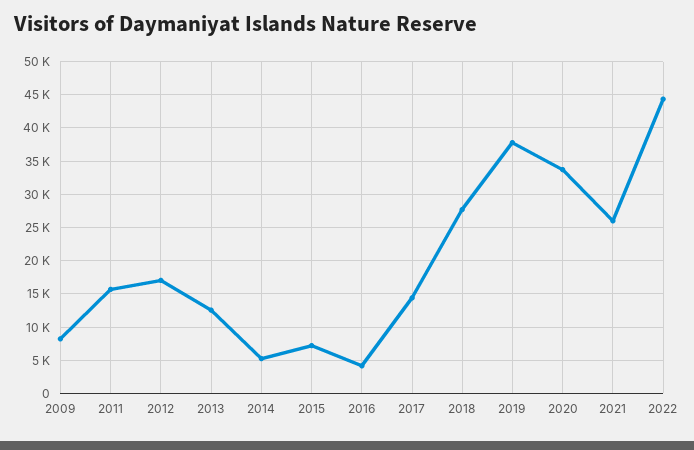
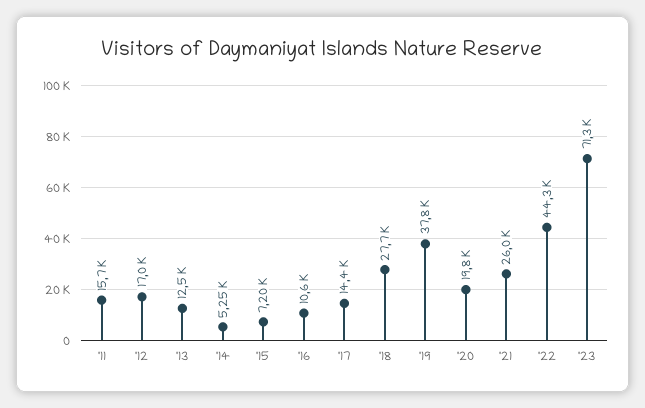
2009: 8000 -> none
2016: 4000 -> 10600
2020: 34000 -> 19800
'23: none -> 71300

